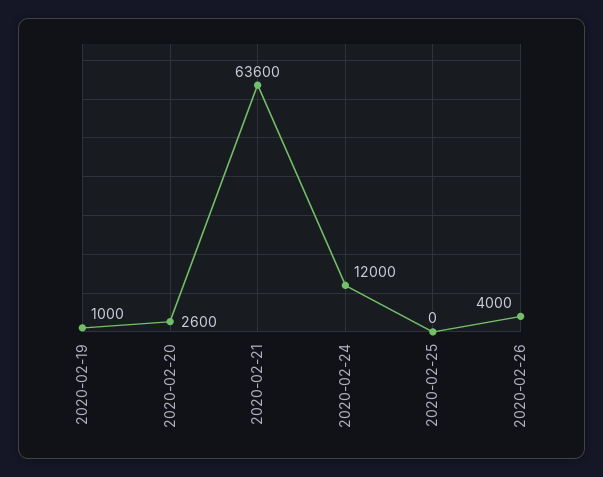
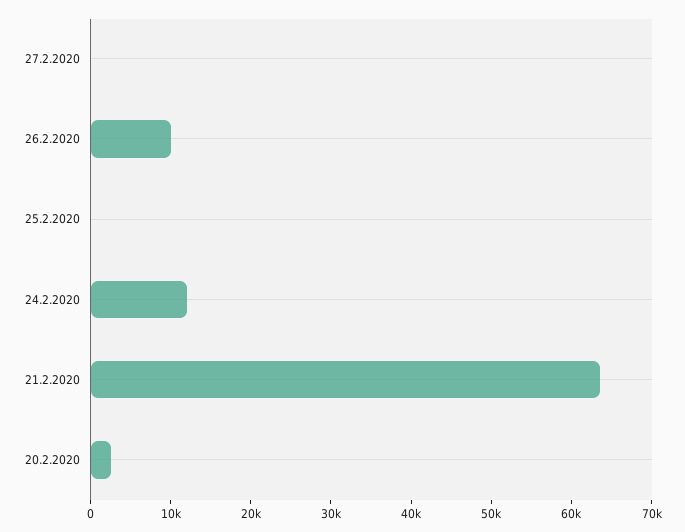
2020-02-19: 1000 -> none
2020-02-26: 4000 -> 10000
27.2.2020: none -> 0

